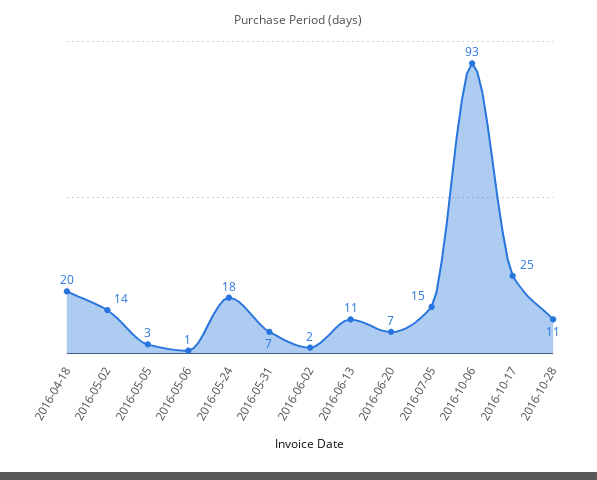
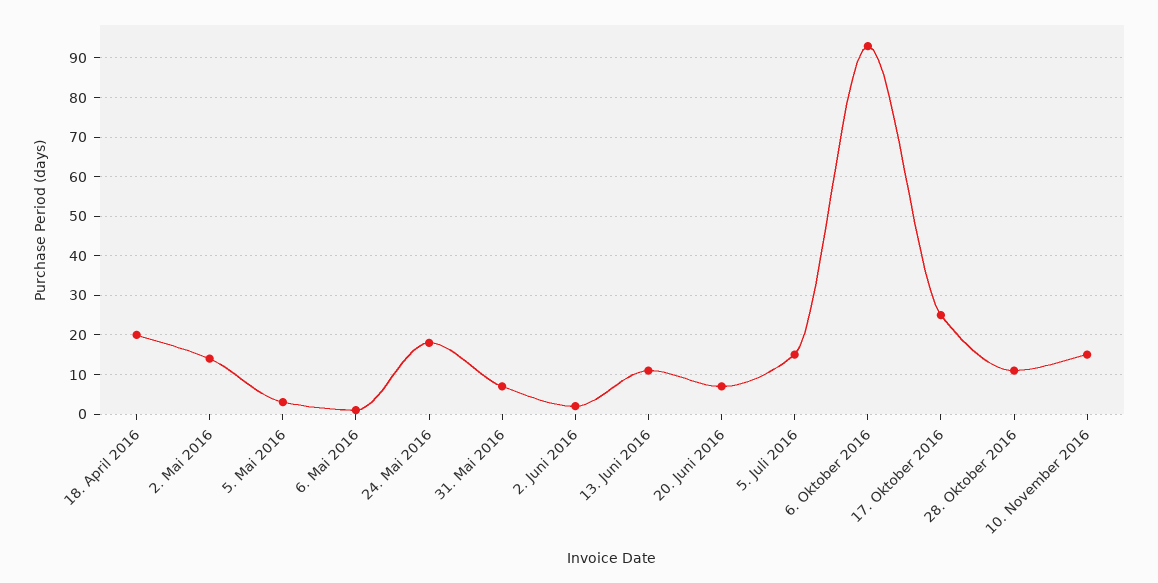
10. November 2016: none -> 15

